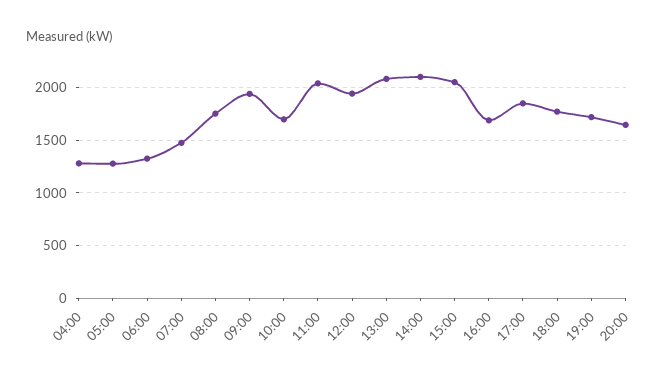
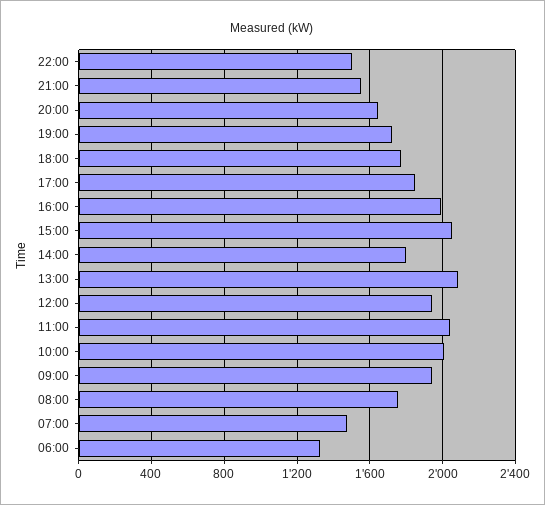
04:00: 1300 -> none
05:00: 1300 -> none
10:00: 1700 -> 2000
14:00: 2100 -> 1800
16:00: 1700 -> 2000
22:00: none -> 1500
21:00: none -> 1550

